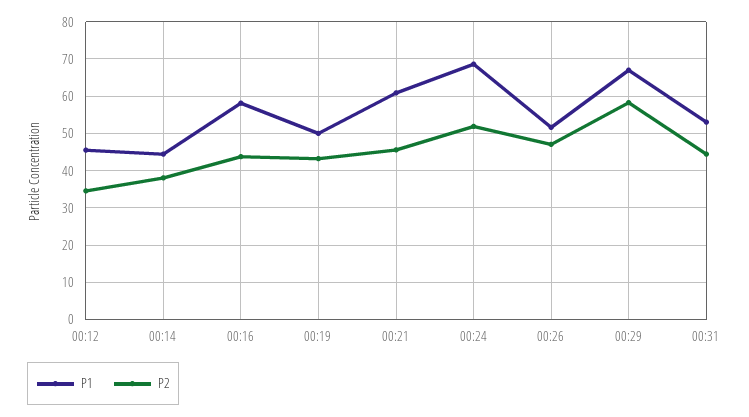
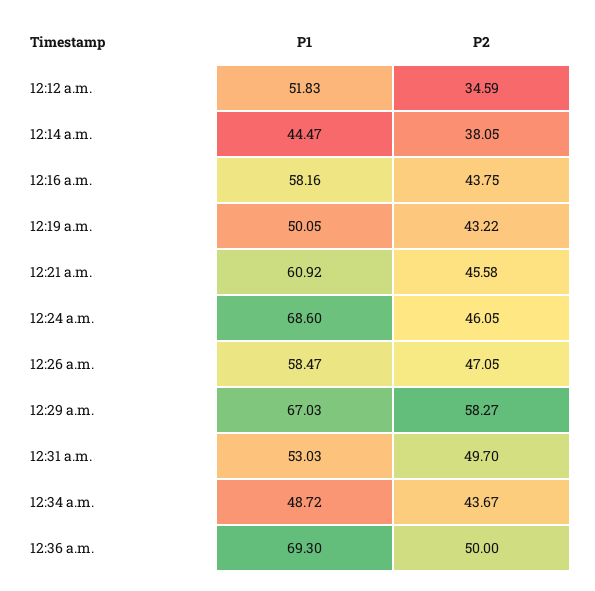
P1, 00:12: 46 -> 51.83
P2, 00:24: 52 -> 46.05
P1, 00:26: 52 -> 58.47
P2, 00:31: 44 -> 49.7
P1, 12:34 a.m.: none -> 48.72
P2, 12:34 a.m.: none -> 43.67
P1, 12:36 a.m.: none -> 69.3
P2, 12:36 a.m.: none -> 50

